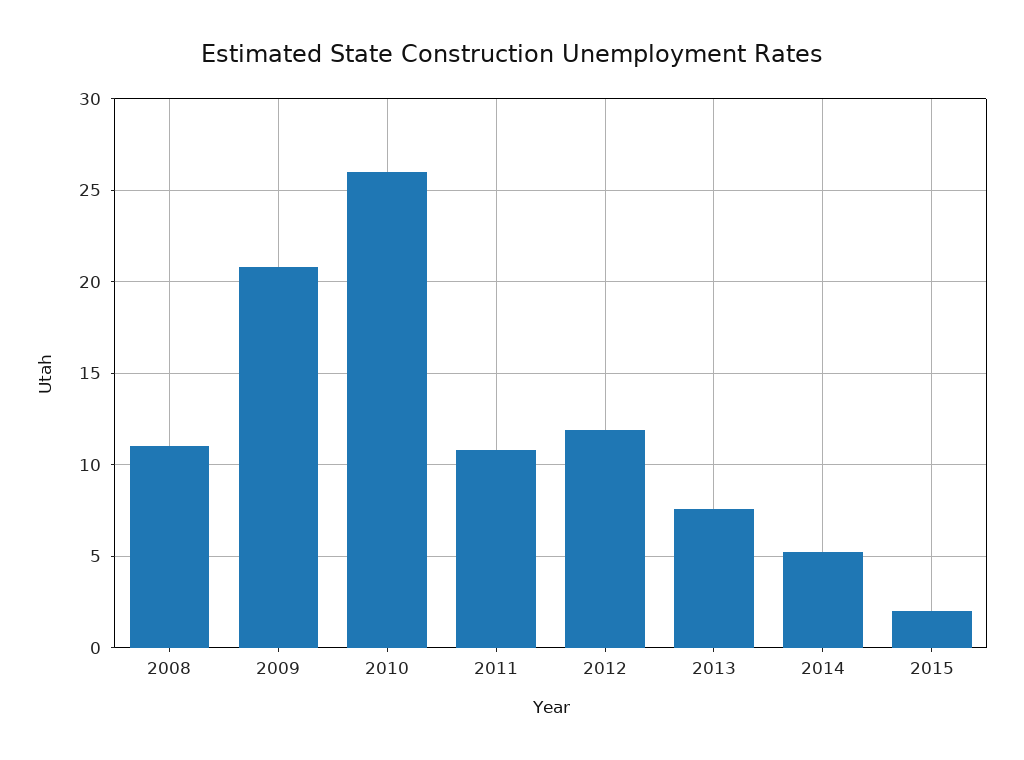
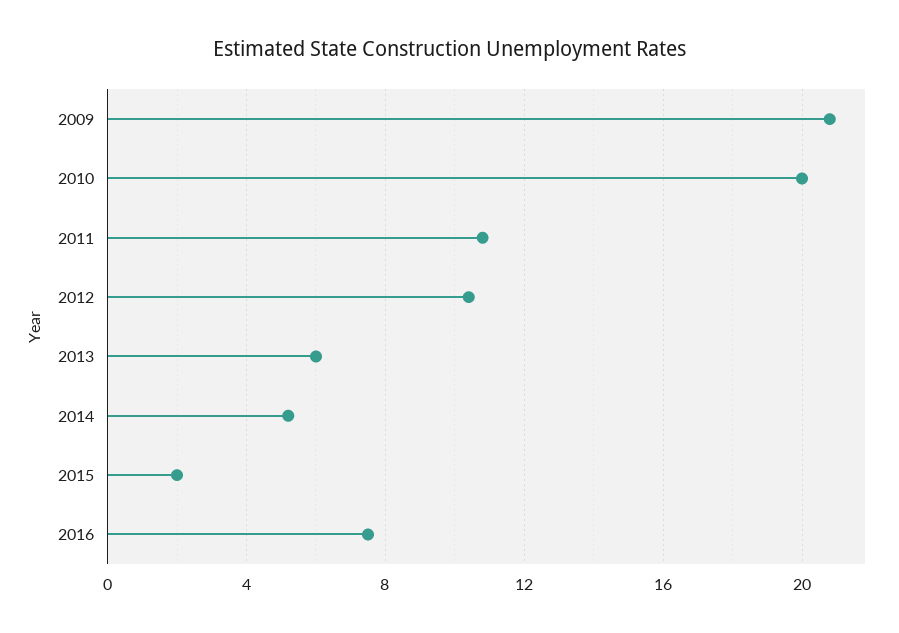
2008: 11 -> none
2010: 26 -> 20
2012: 12 -> 10.5
2013: 7.5 -> 6
2016: none -> 7.5

